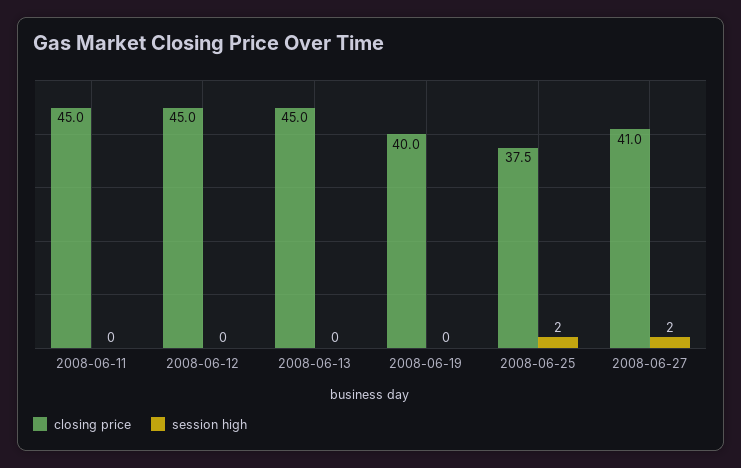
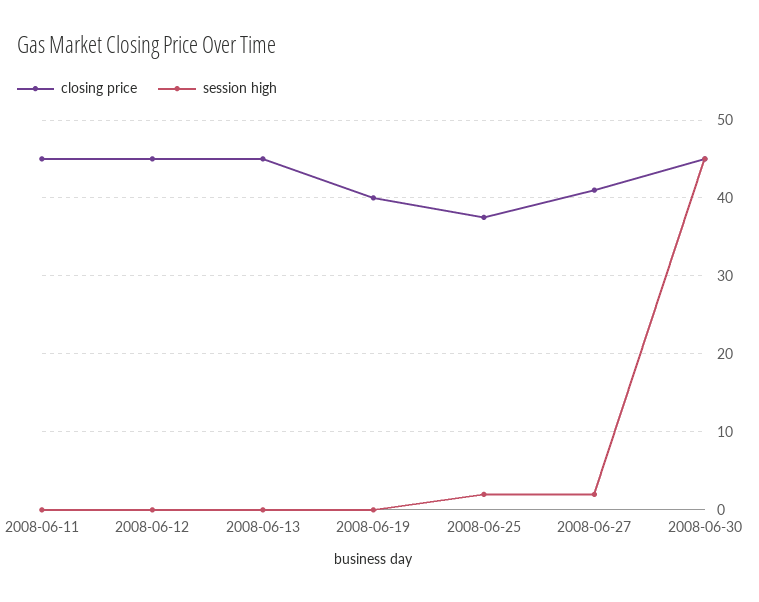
closing price, 2008-06-30: none -> 45
session high, 2008-06-30: none -> 45

